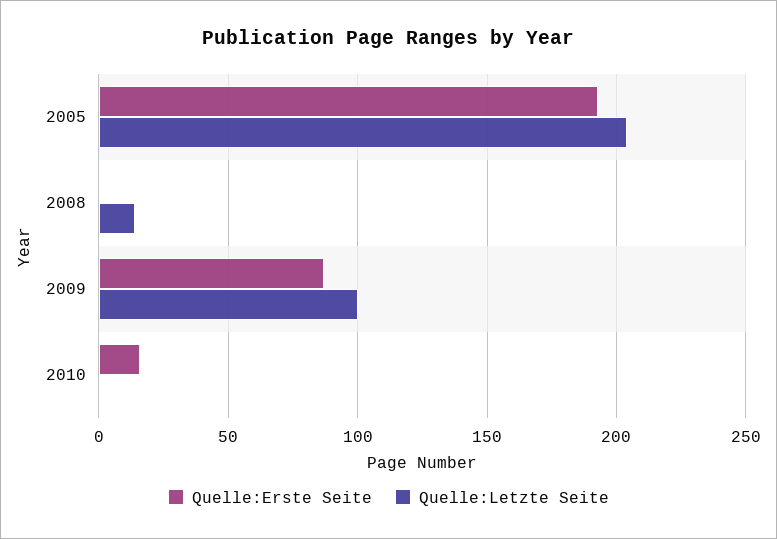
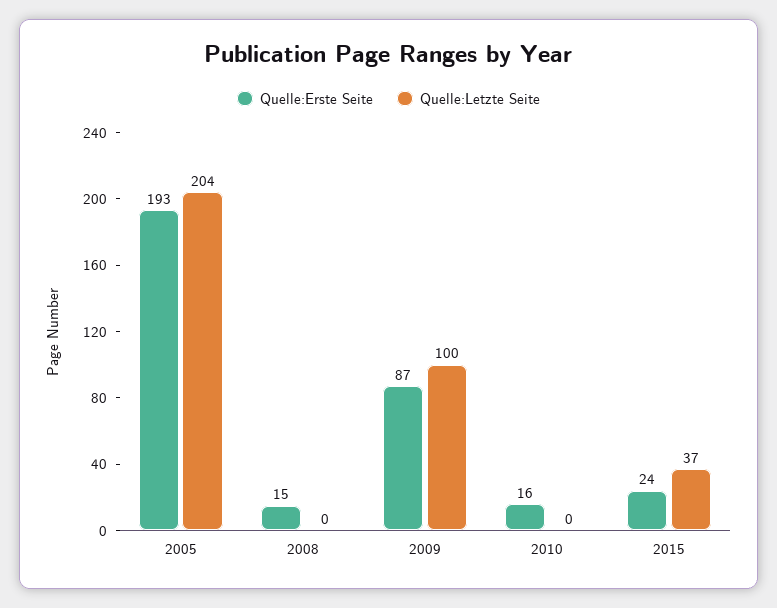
Quelle:Erste Seite, 2008: 0 -> 15
Quelle:Letzte Seite, 2008: 15 -> 0
Quelle:Erste Seite, 2015: none -> 24
Quelle:Letzte Seite, 2015: none -> 37

